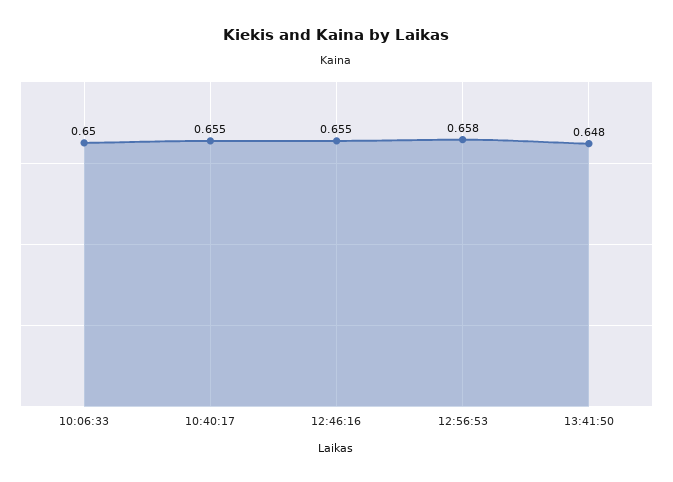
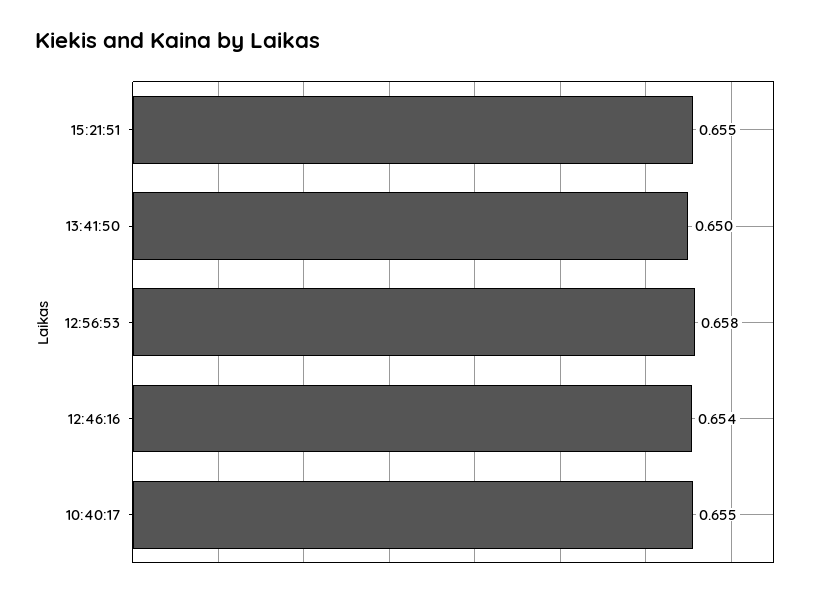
10:06:33: 0.65 -> none
12:46:16: 0.655 -> 0.654
13:41:50: 0.648 -> 0.65
15:21:51: none -> 0.655

